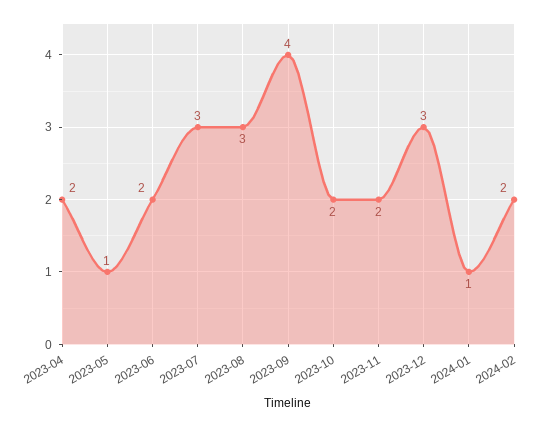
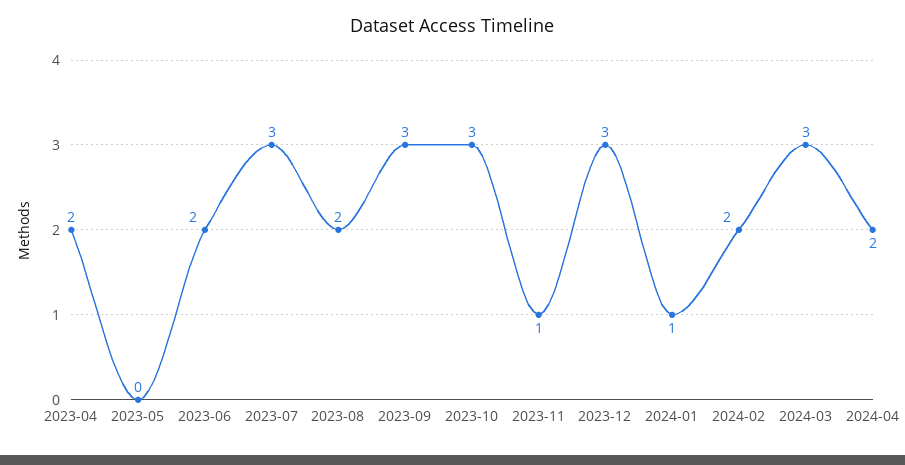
2023-05: 1 -> 0
2023-08: 3 -> 2
2023-09: 4 -> 3
2023-10: 2 -> 3
2023-11: 2 -> 1
2024-03: none -> 3
2024-04: none -> 2

